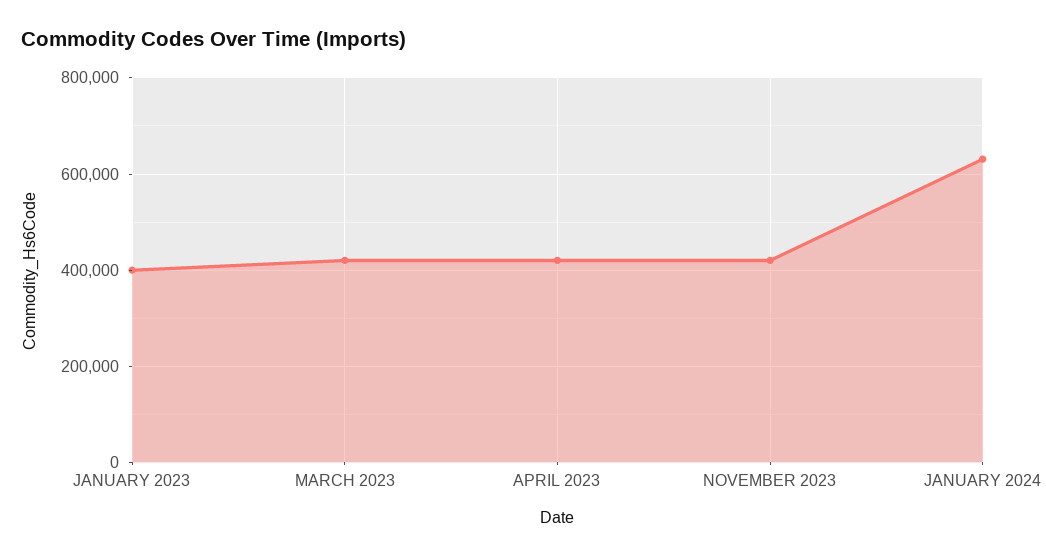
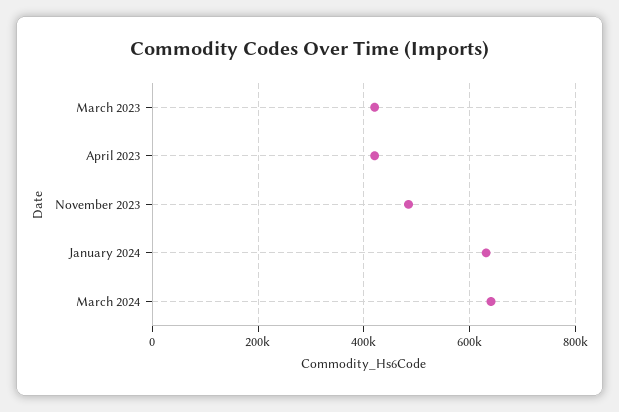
JANUARY 2023: 400000 -> none
NOVEMBER 2023: 420000 -> 480000
March 2024: none -> 640000

